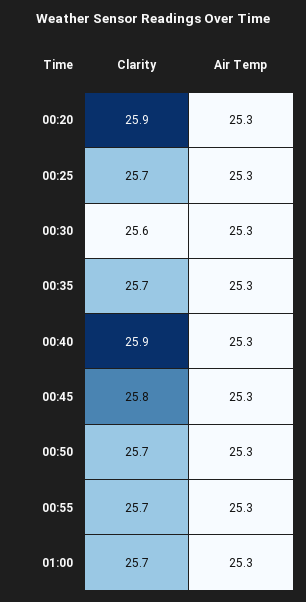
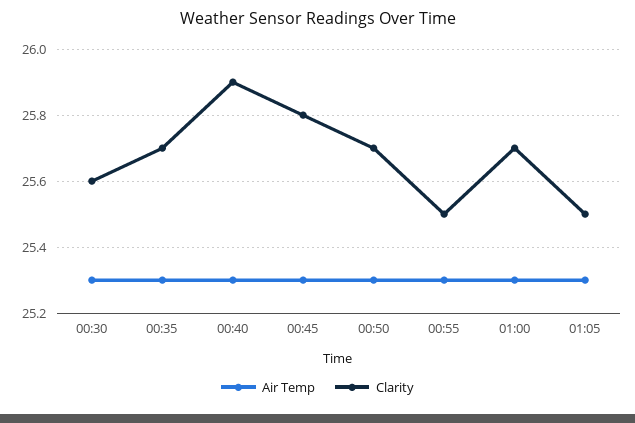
Clarity, 00:20: 25.9 -> none
Air Temp, 00:20: 25.3 -> none
Clarity, 00:25: 25.7 -> none
Air Temp, 00:25: 25.3 -> none
Clarity, 00:55: 25.7 -> 25.5
Air Temp, 01:05: none -> 25.3
Clarity, 01:05: none -> 25.5

